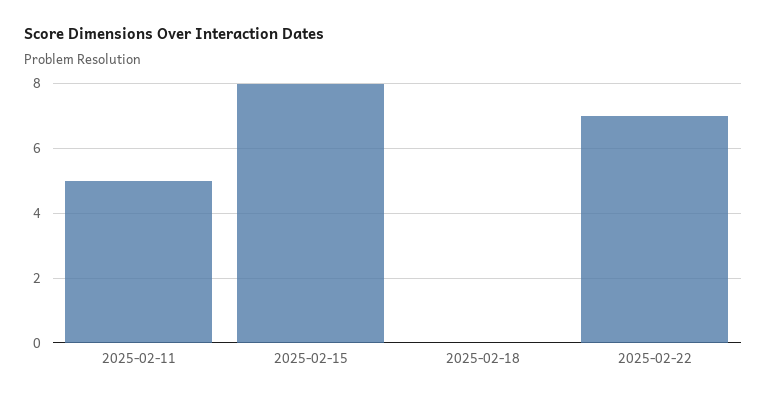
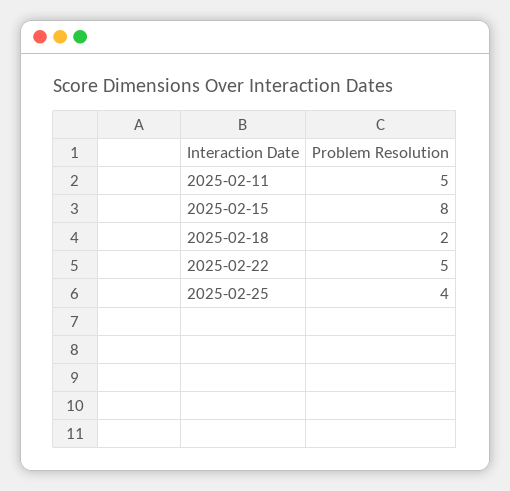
2025-02-18: 0 -> 2
2025-02-22: 7 -> 5
2025-02-25: none -> 4

